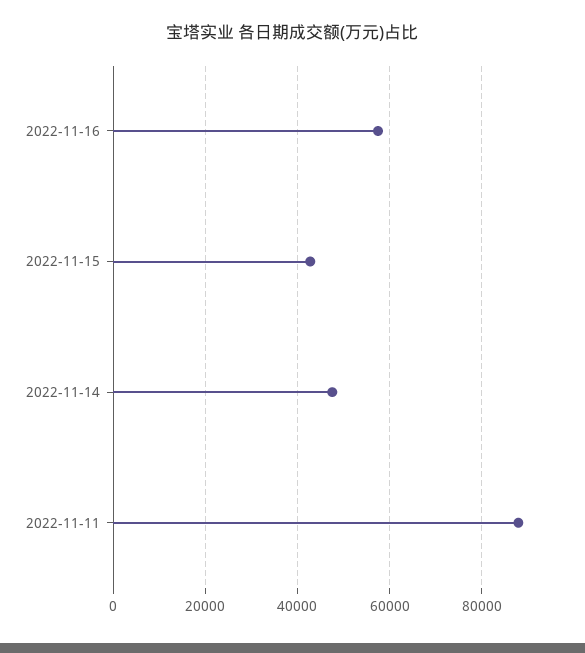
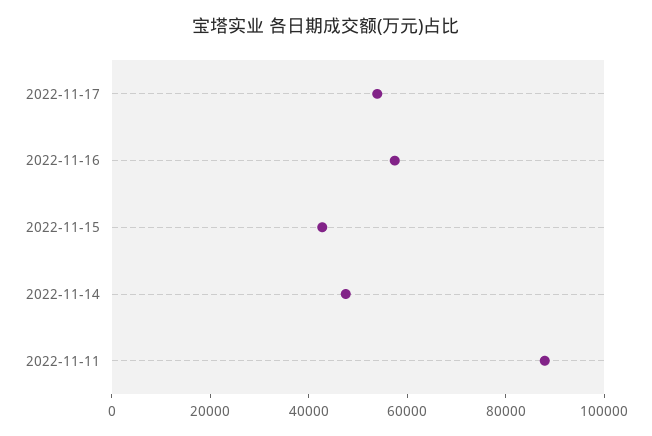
2022-11-17: none -> 55000

